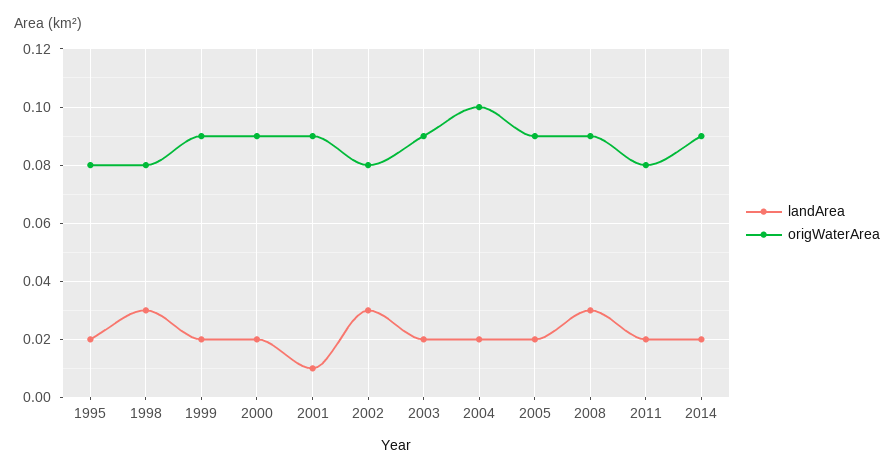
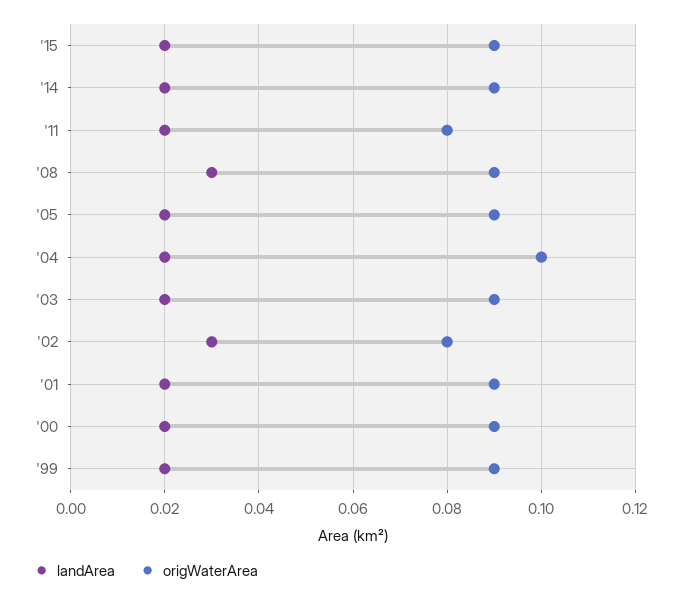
landArea, 1995: 0.02 -> none
origWaterArea, 1995: 0.08 -> none
landArea, 1998: 0.03 -> none
origWaterArea, 1998: 0.08 -> none
landArea, 2001: 0.01 -> 0.02
landArea, '15: none -> 0.02
origWaterArea, '15: none -> 0.09

